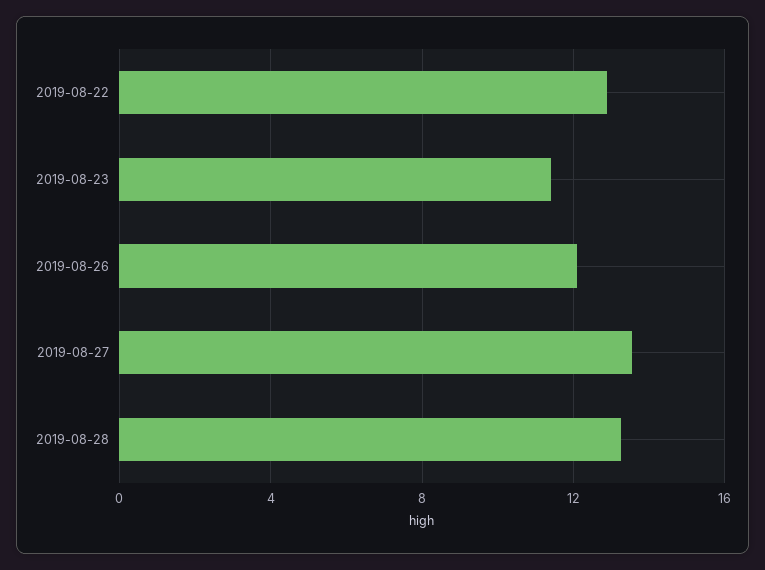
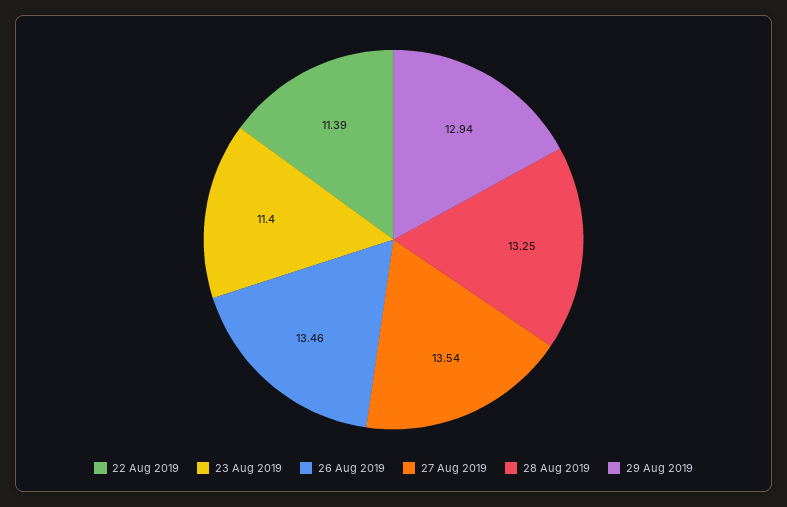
2019-08-22: 13 -> 11.39
2019-08-26: 12 -> 13.46
29 Aug 2019: none -> 12.94

